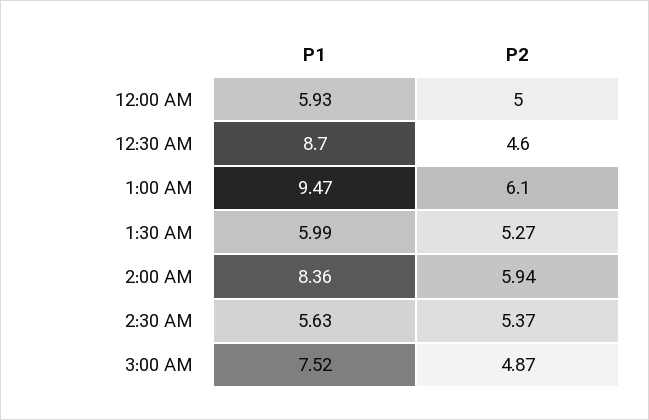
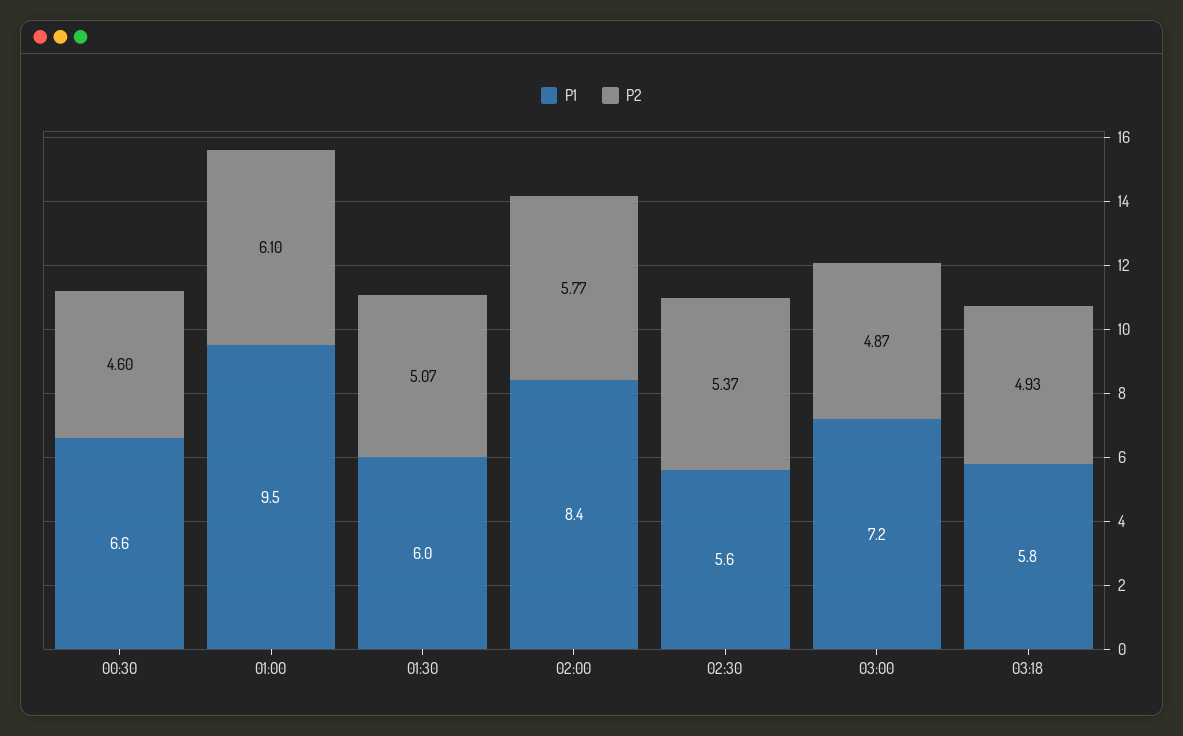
P1, 12:00 AM: 5.93 -> none
P2, 12:00 AM: 5 -> none
P1, 12:30 AM: 8.7 -> 6.6
P2, 1:30 AM: 5.27 -> 5.07
P2, 2:00 AM: 5.94 -> 5.77
P1, 3:00 AM: 7.52 -> 7.2
P1, 03:18: none -> 5.8
P2, 03:18: none -> 4.93

